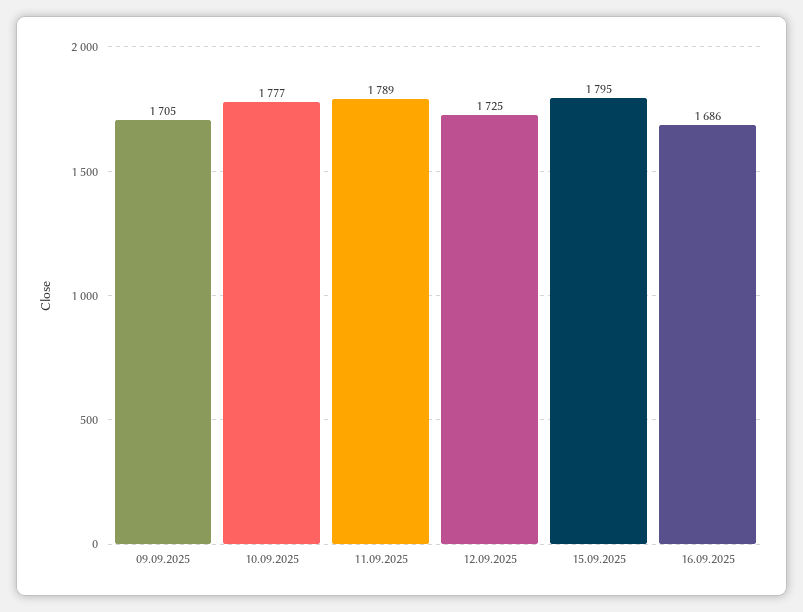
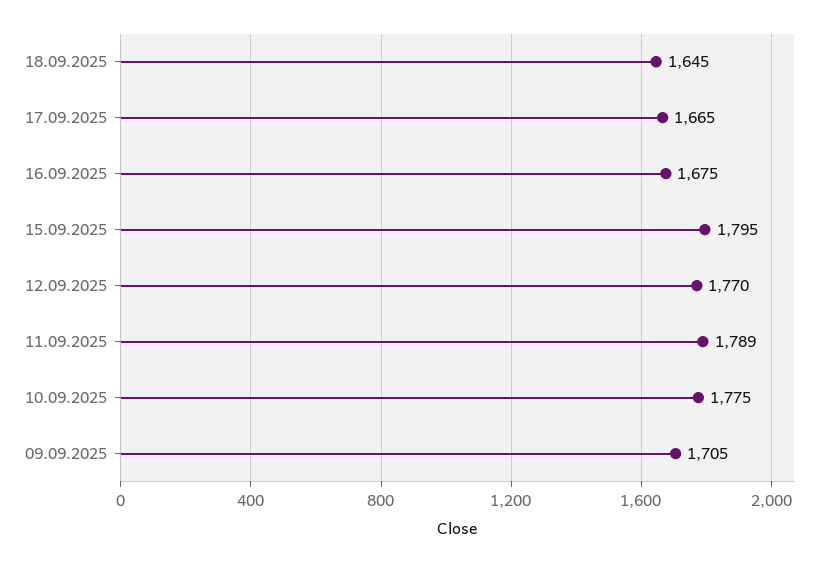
10.09.2025: 1777 -> 1775
12.09.2025: 1725 -> 1770
16.09.2025: 1686 -> 1675
18.09.2025: none -> 1645
17.09.2025: none -> 1665

